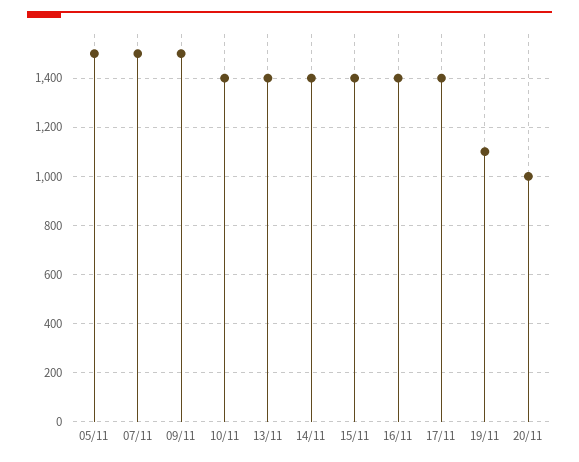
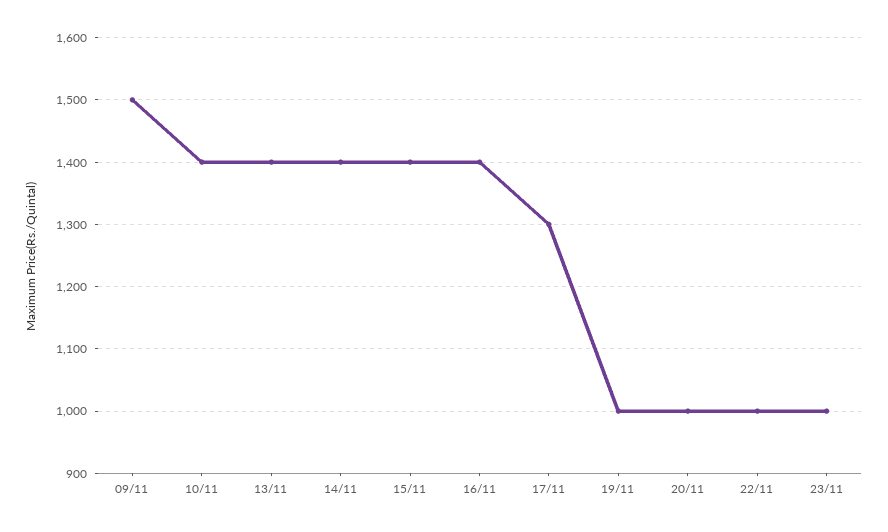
05/11: 1500 -> none
07/11: 1500 -> none
17/11: 1400 -> 1300
19/11: 1100 -> 1000
22/11: none -> 1000
23/11: none -> 1000

